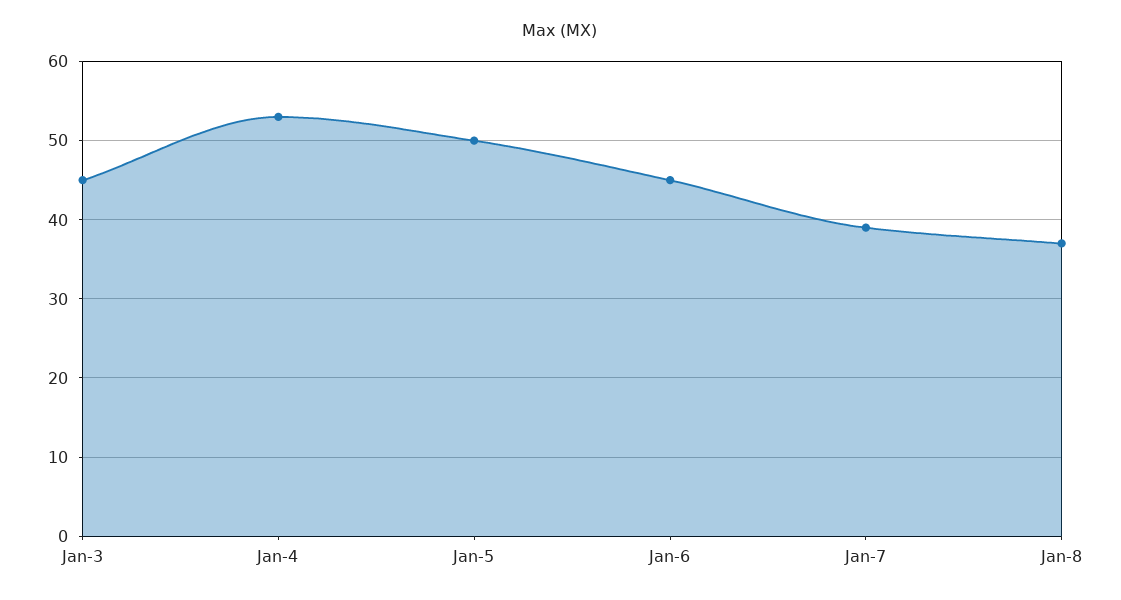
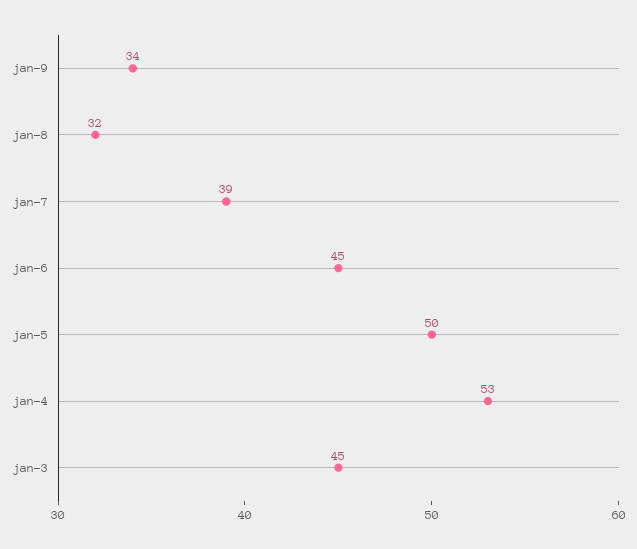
Jan-8: 37 -> 32
jan-9: none -> 34

